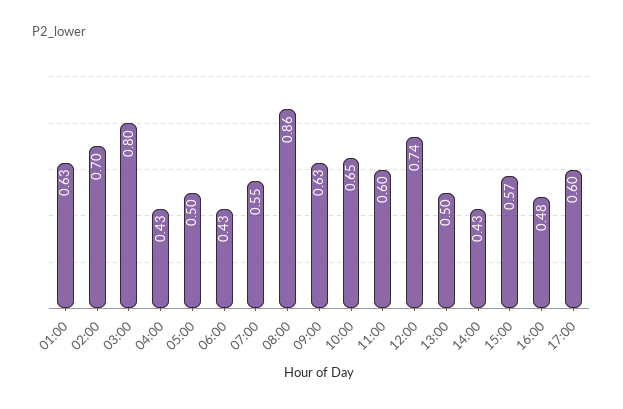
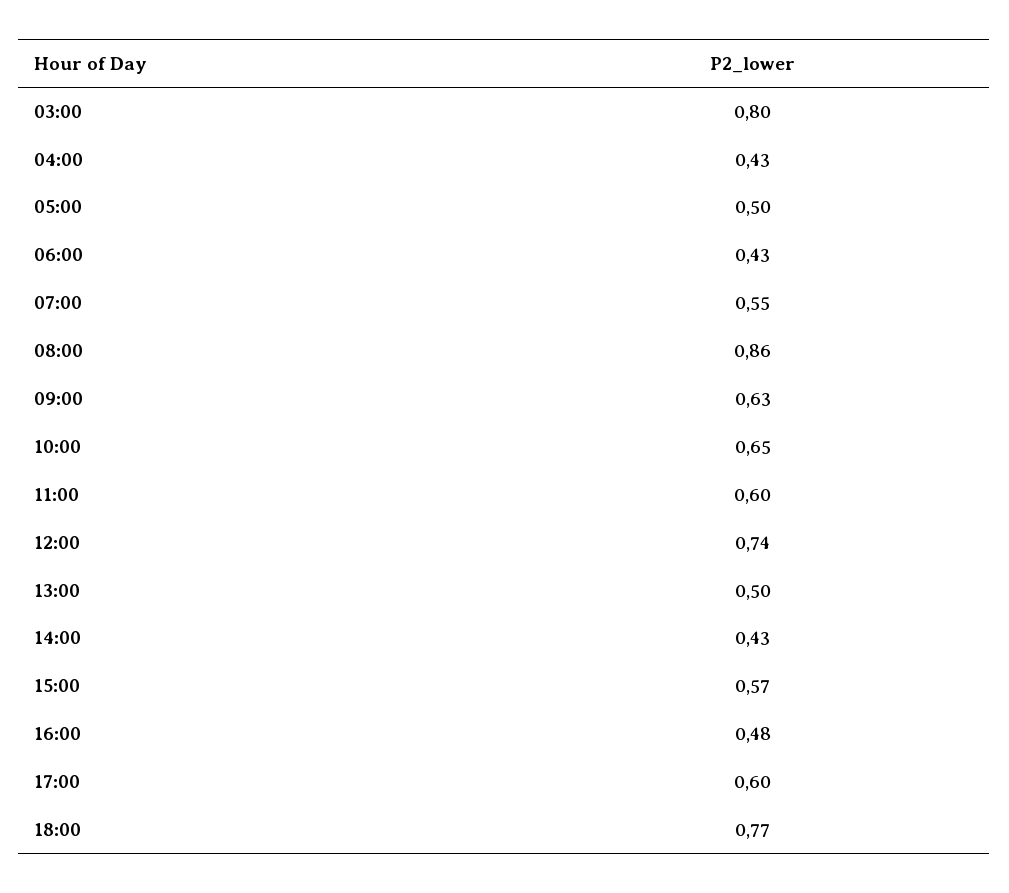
01:00: 0.63 -> none
02:00: 0.7 -> none
18:00: none -> 0.77

